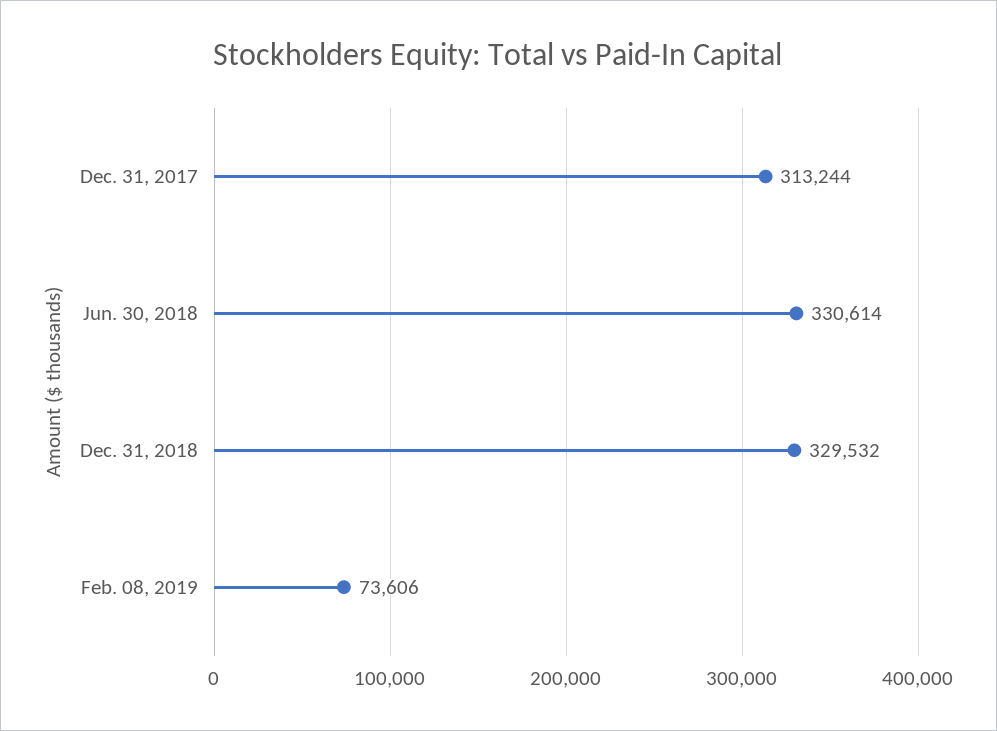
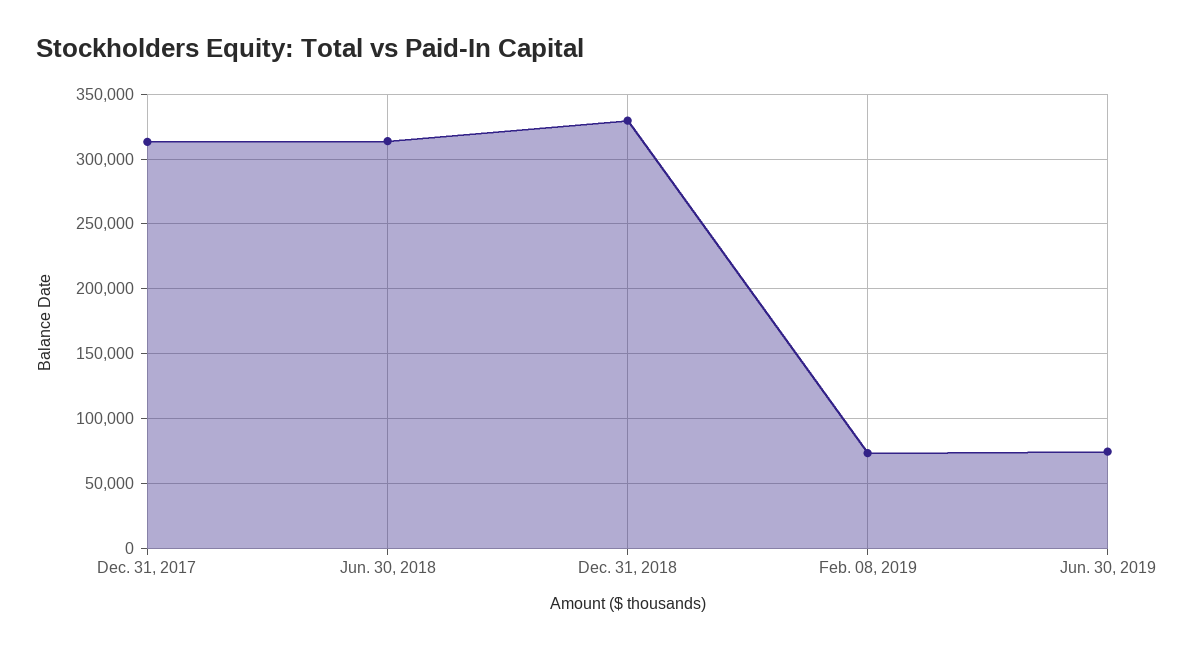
Jun. 30, 2018: 330614 -> 315000
Jun. 30, 2019: none -> 75000

